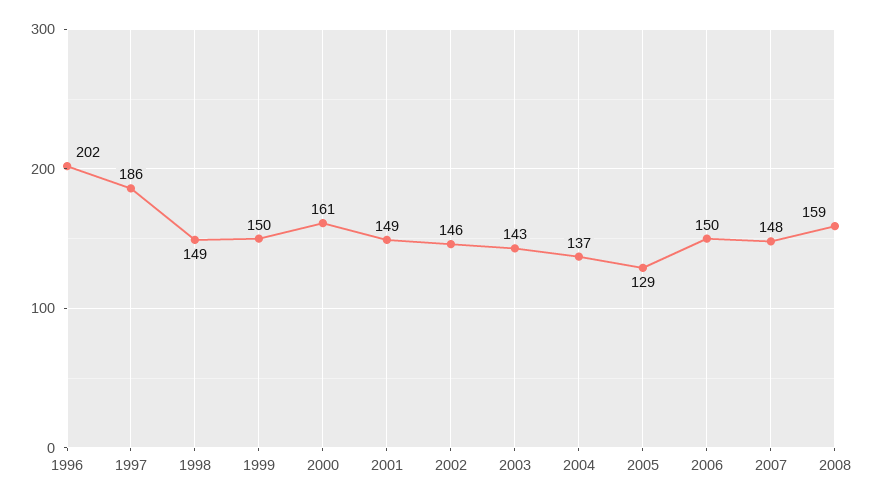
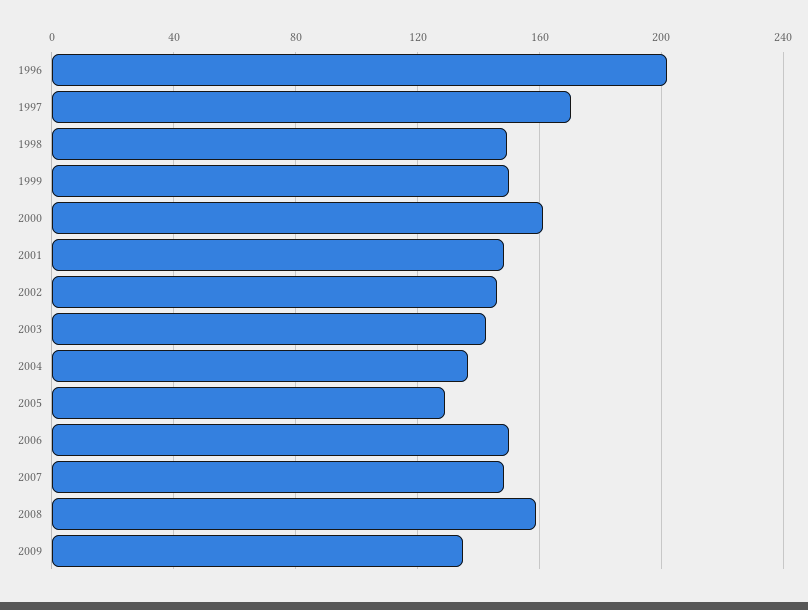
1997: 186 -> 170
2009: none -> 135

